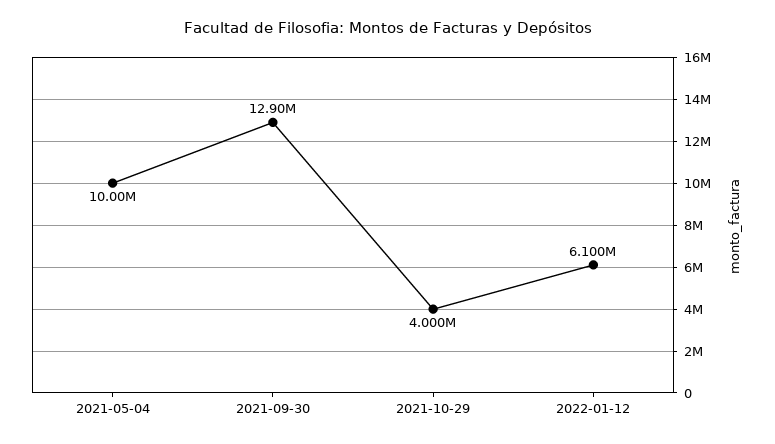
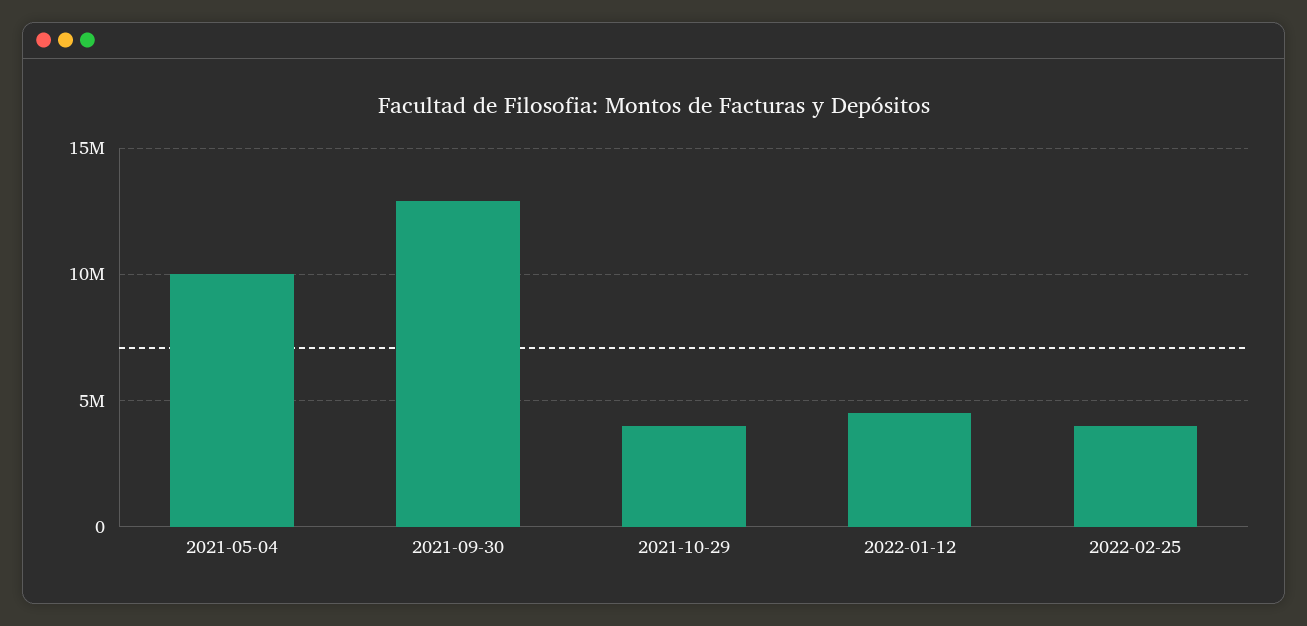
2022-01-12: 6100000 -> 4500000
2022-02-25: none -> 4000000

